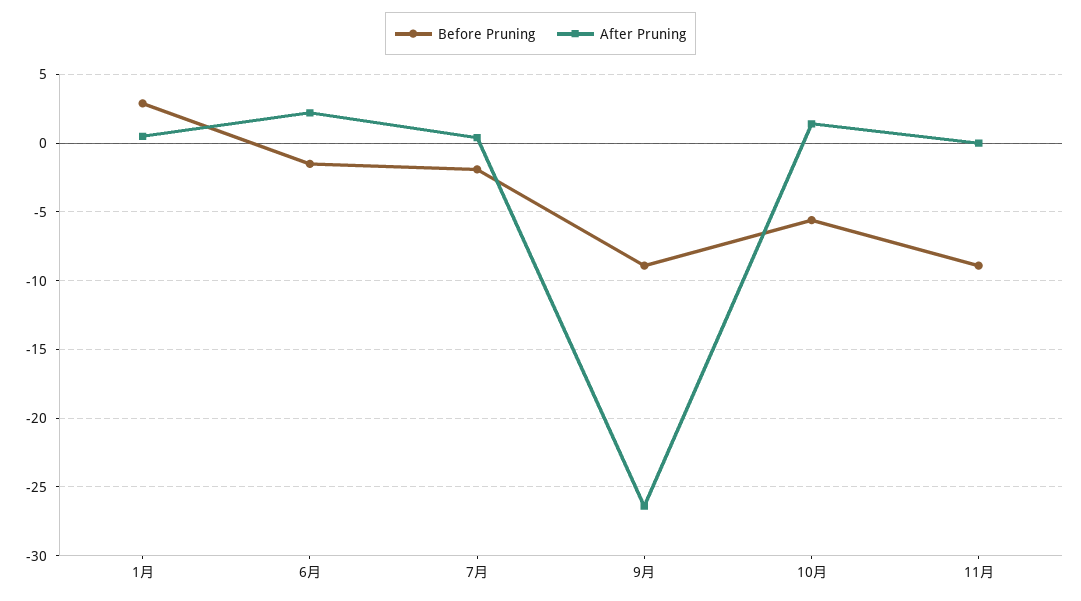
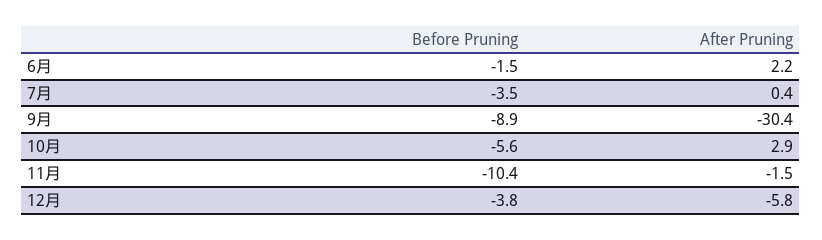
Before Pruning, 1月: 3 -> none
After Pruning, 1月: 0.5 -> none
Before Pruning, 7月: -2 -> -3.5
After Pruning, 9月: -26.5 -> -30.4
After Pruning, 10月: 1.5 -> 2.9
Before Pruning, 11月: -9 -> -10.4
After Pruning, 11月: 0 -> -1.5
Before Pruning, 12月: none -> -3.8
After Pruning, 12月: none -> -5.8

